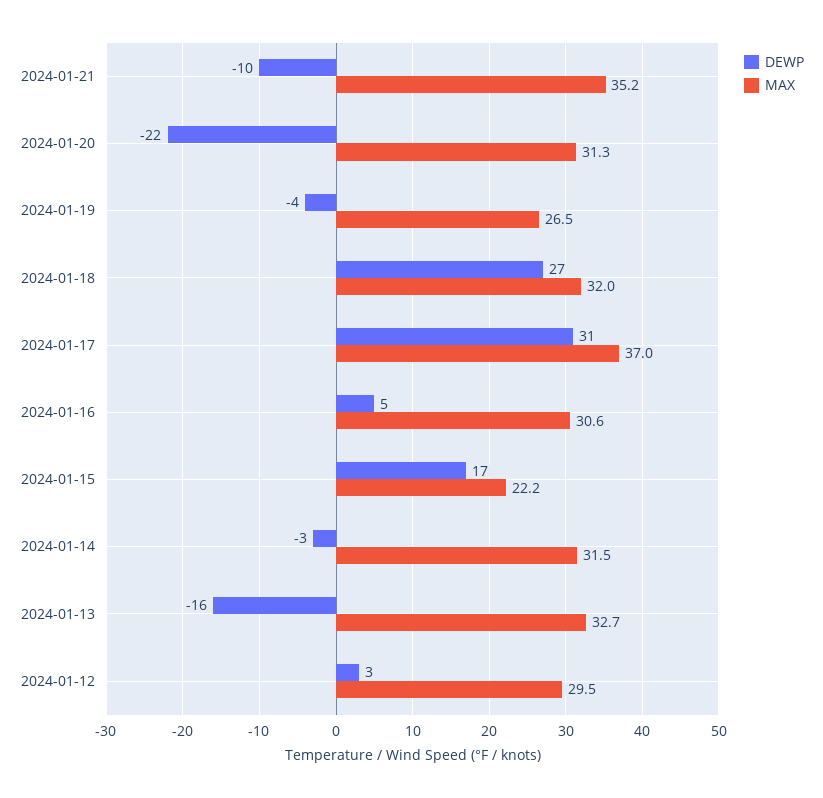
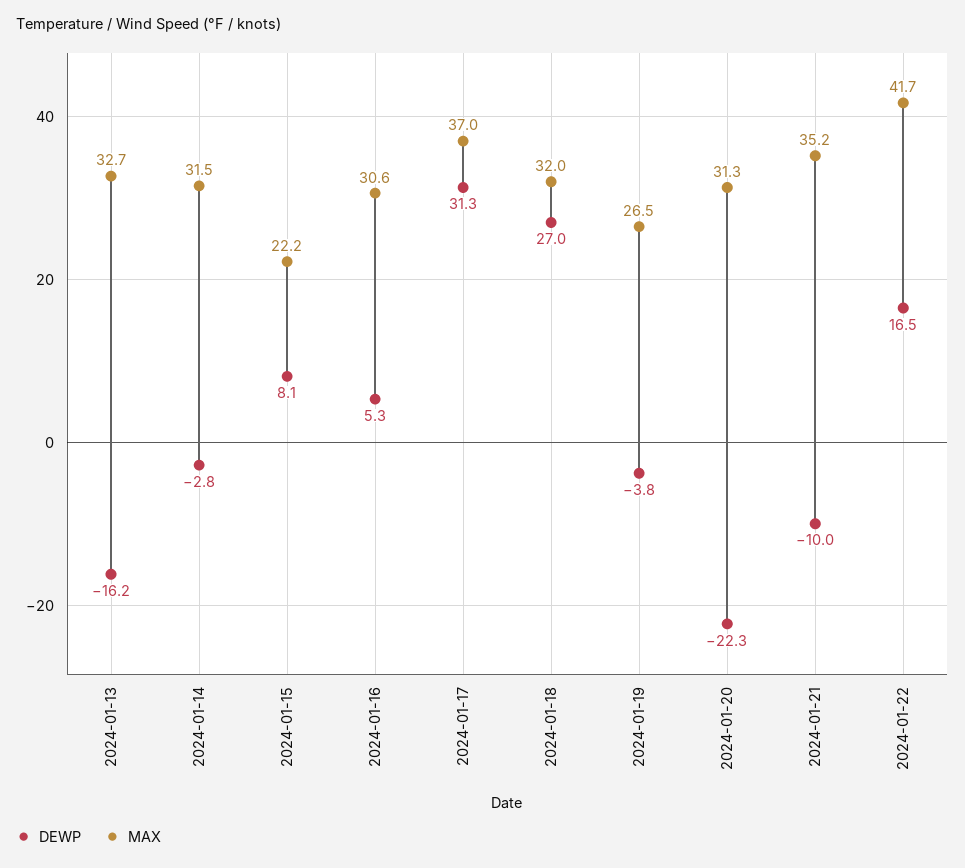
DEWP, 2024-01-15: 17 -> 8.1
DEWP, 2024-01-12: 3 -> none
MAX, 2024-01-12: 29.5 -> none
DEWP, 2024-01-22: none -> 16.5
MAX, 2024-01-22: none -> 41.7

